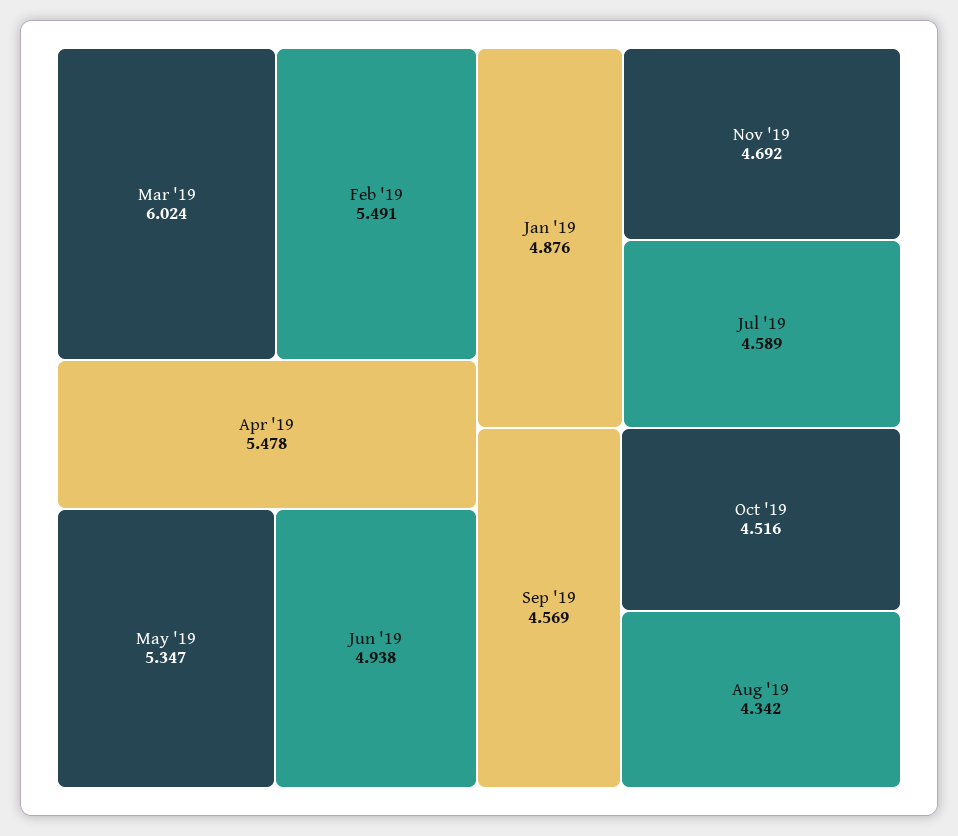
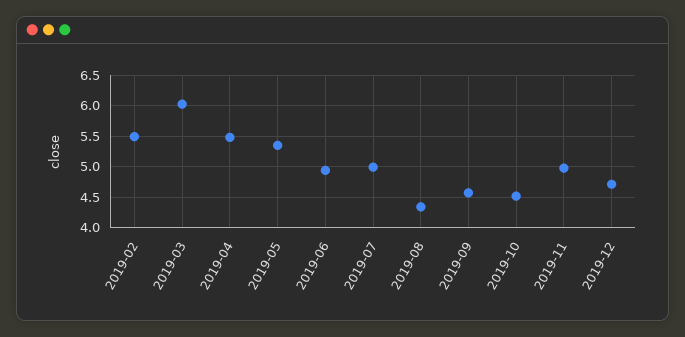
Jan '19: 4.876 -> none
Nov '19: 4.692 -> 5
Jul '19: 4.589 -> 5
2019-12: none -> 4.7

